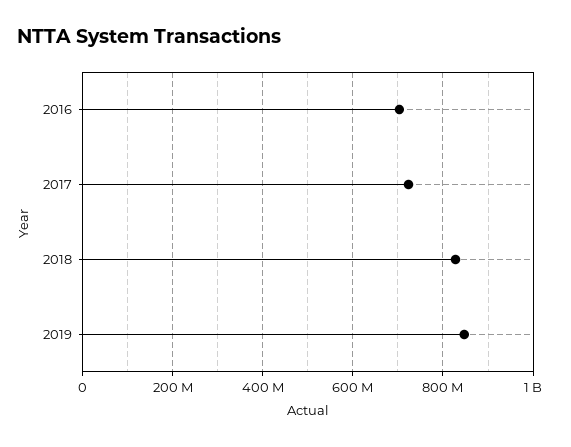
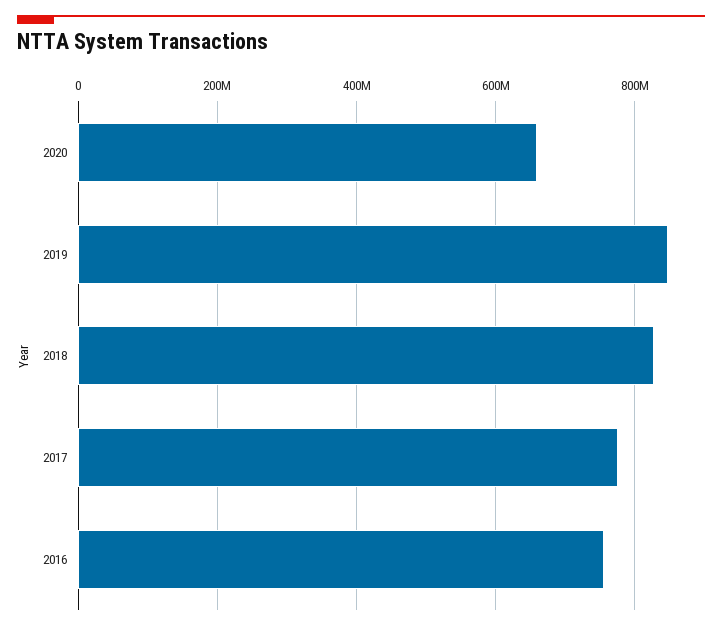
2016: 700000000 -> 760000000
2017: 720000000 -> 780000000
2020: none -> 660000000

